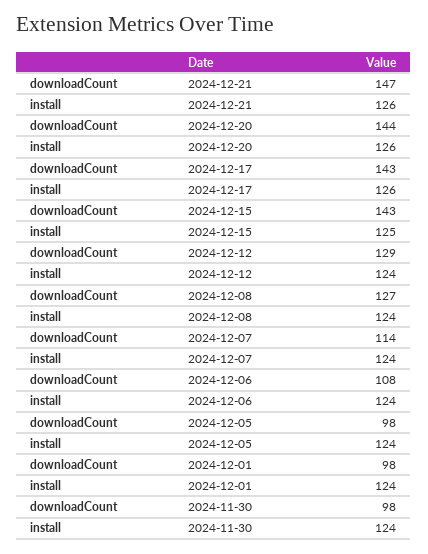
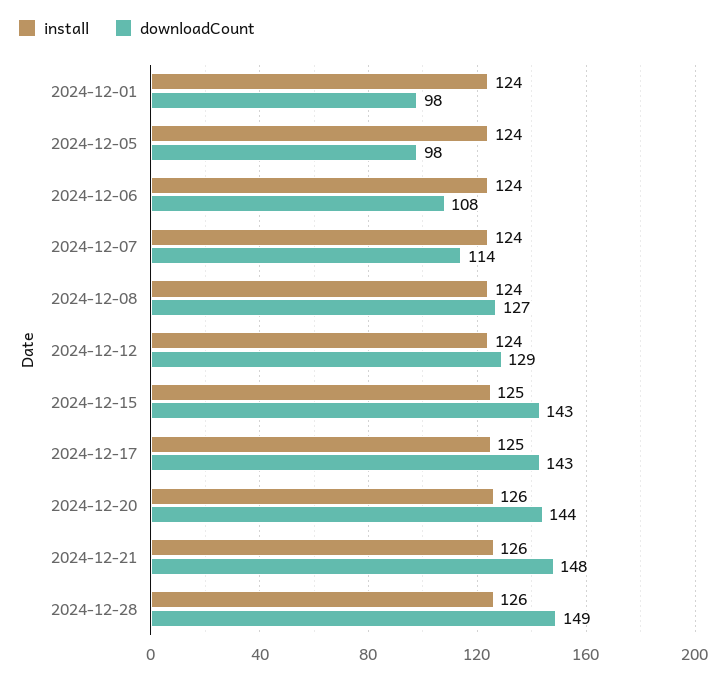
downloadCount, 2024-12-21: 147 -> 148
install, 2024-12-17: 126 -> 125
downloadCount, 2024-11-30: 98 -> none
install, 2024-11-30: 124 -> none
install, 2024-12-28: none -> 126
downloadCount, 2024-12-28: none -> 149

